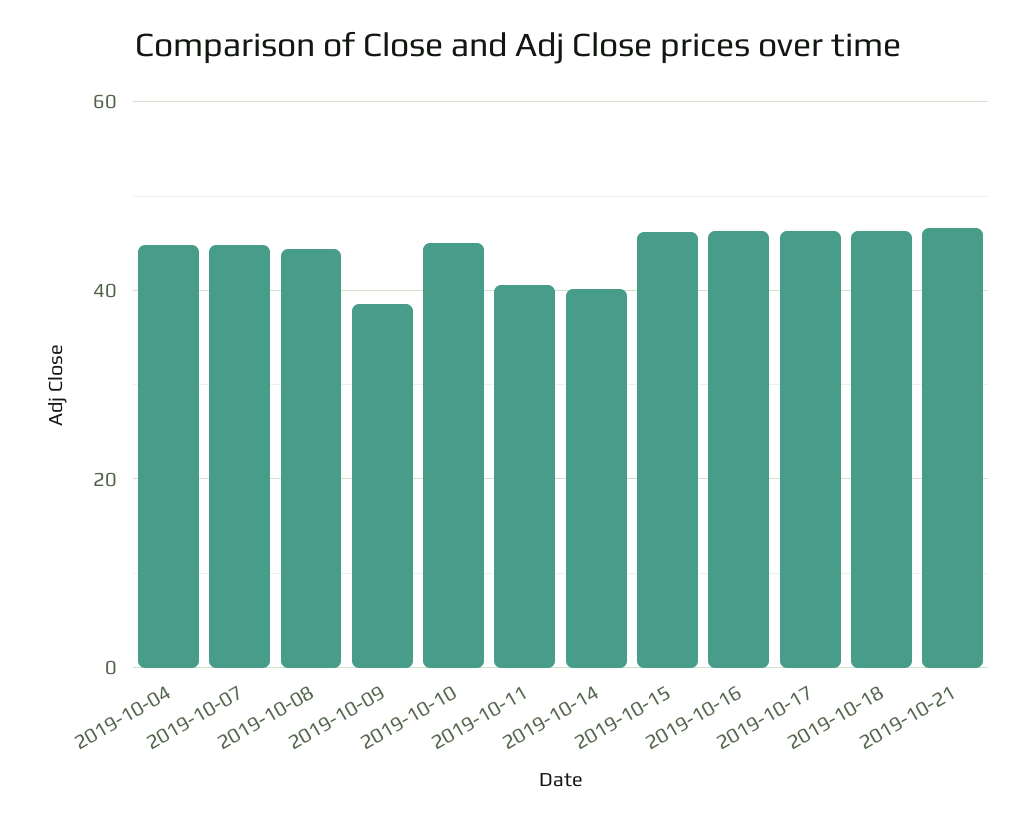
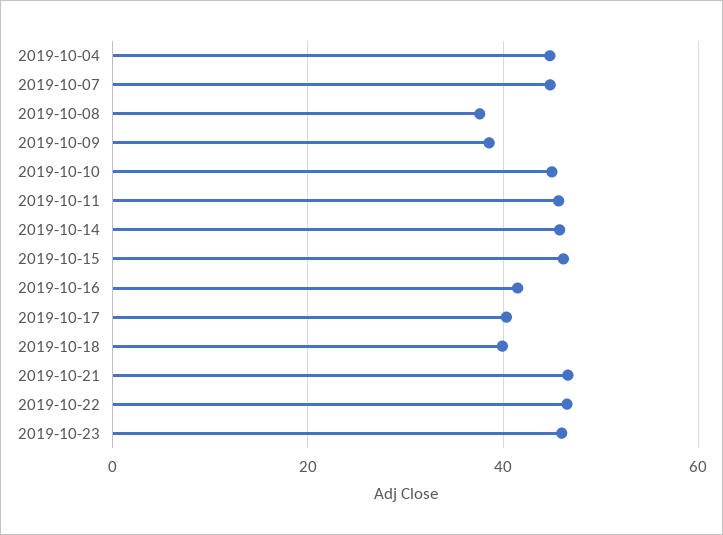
2019-10-08: 44 -> 38
2019-10-11: 40 -> 46
2019-10-14: 40 -> 46
2019-10-16: 46 -> 42
2019-10-17: 46 -> 40
2019-10-18: 46 -> 40
2019-10-22: none -> 46
2019-10-23: none -> 46

